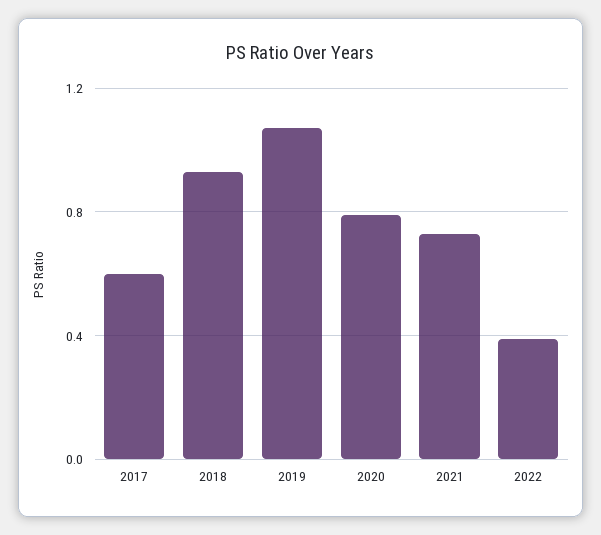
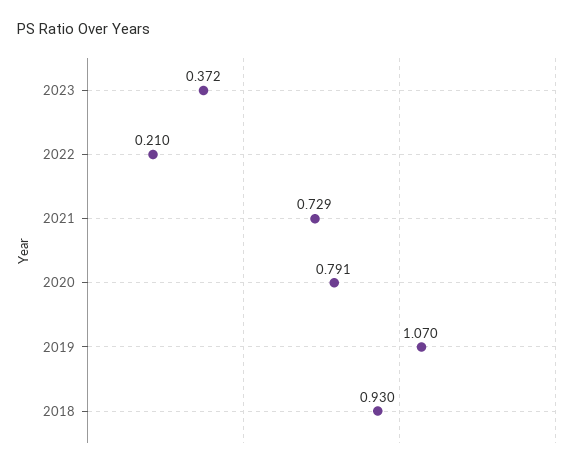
2017: 0.6 -> none
2022: 0.4 -> 0.21
2023: none -> 0.372

